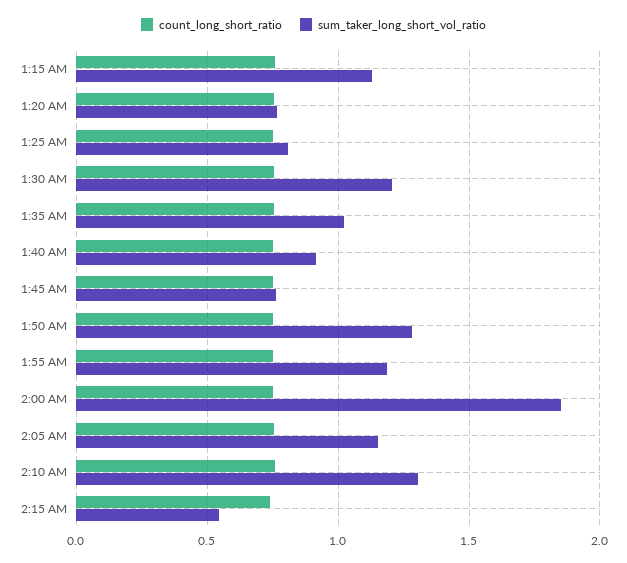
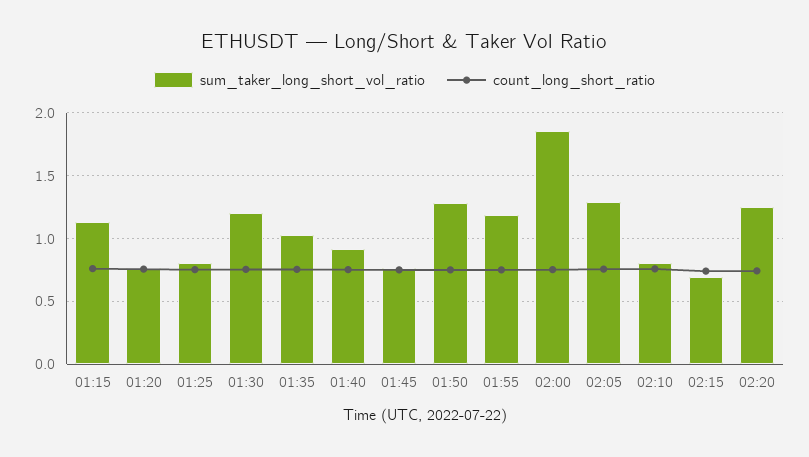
sum_taker_long_short_vol_ratio, 2:05 AM: 1.15 -> 1.3
sum_taker_long_short_vol_ratio, 2:10 AM: 1.3 -> 0.8
sum_taker_long_short_vol_ratio, 2:15 AM: 0.55 -> 0.7
sum_taker_long_short_vol_ratio, 02:20: none -> 1.25
count_long_short_ratio, 02:20: none -> 0.75

